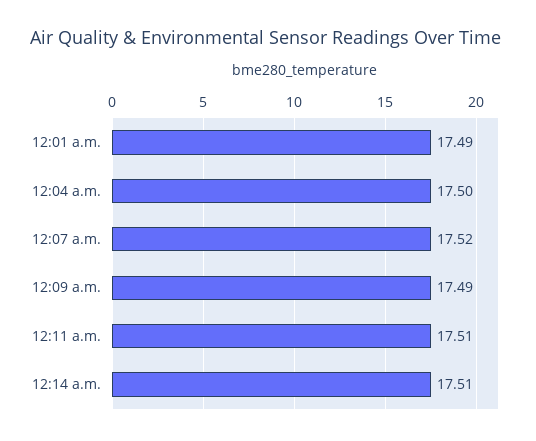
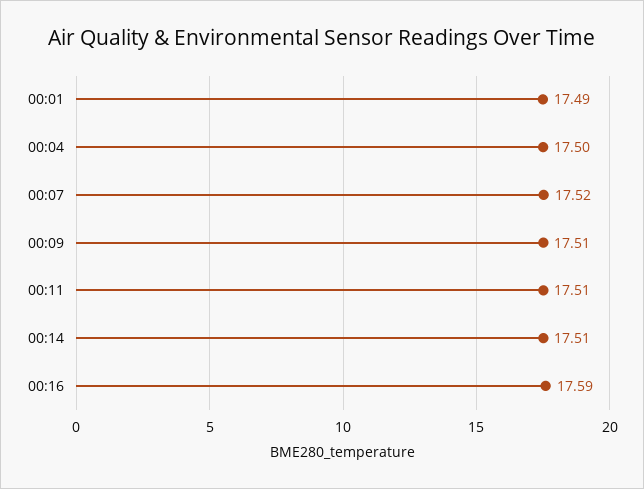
12:09 a.m.: 17.49 -> 17.51
00:16: none -> 17.59

